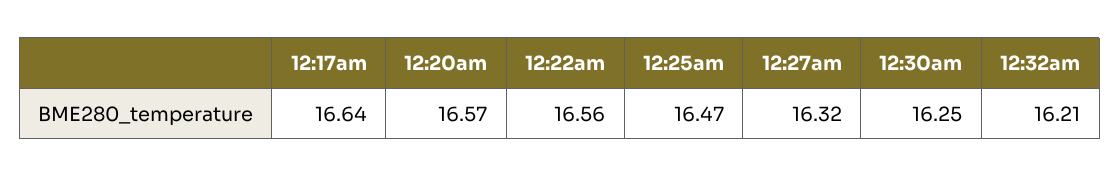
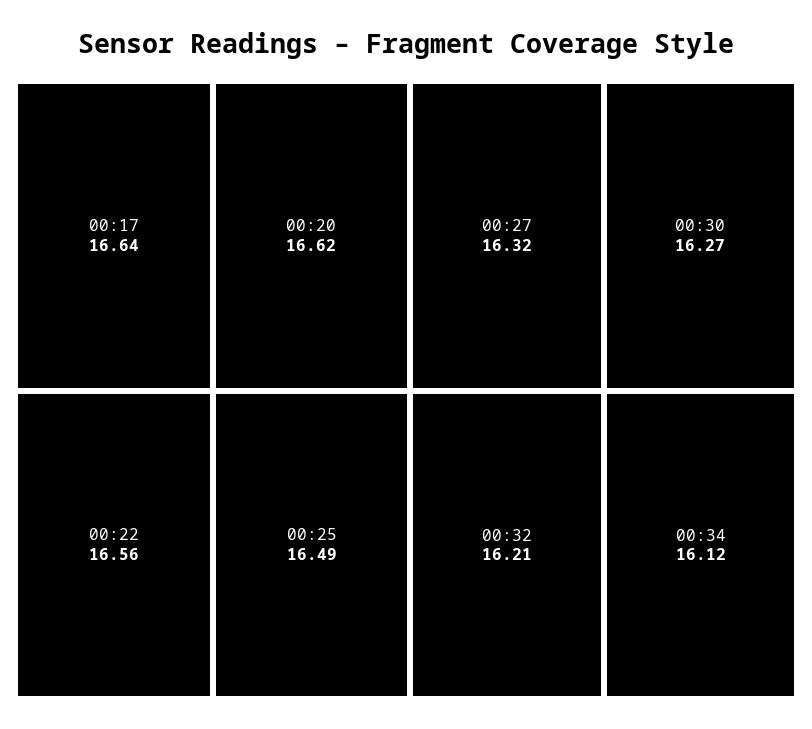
12:20am: 16.57 -> 16.62
12:25am: 16.47 -> 16.49
12:30am: 16.25 -> 16.27
00:34: none -> 16.12

